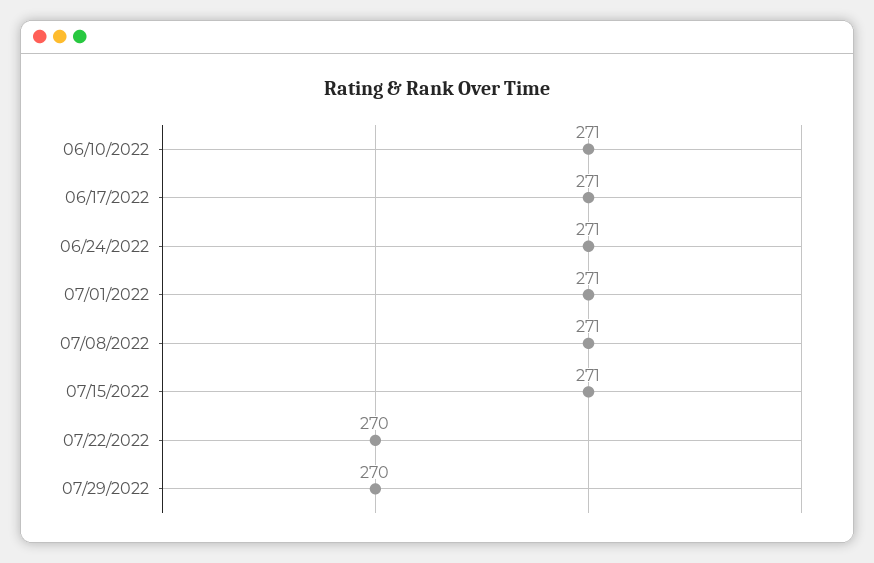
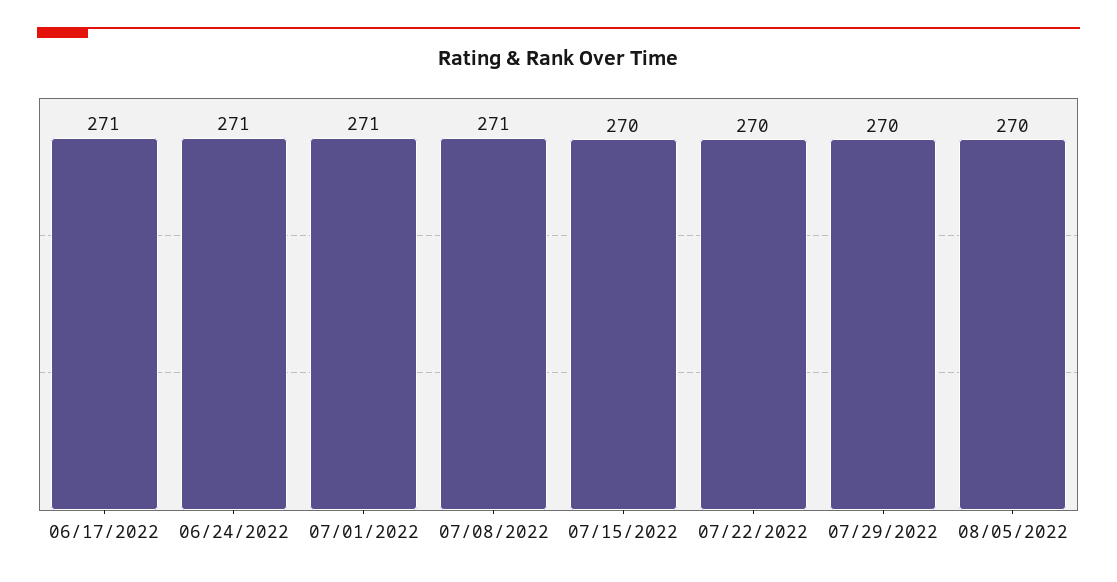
06/10/2022: 271 -> none
07/15/2022: 271 -> 270
08/05/2022: none -> 270

